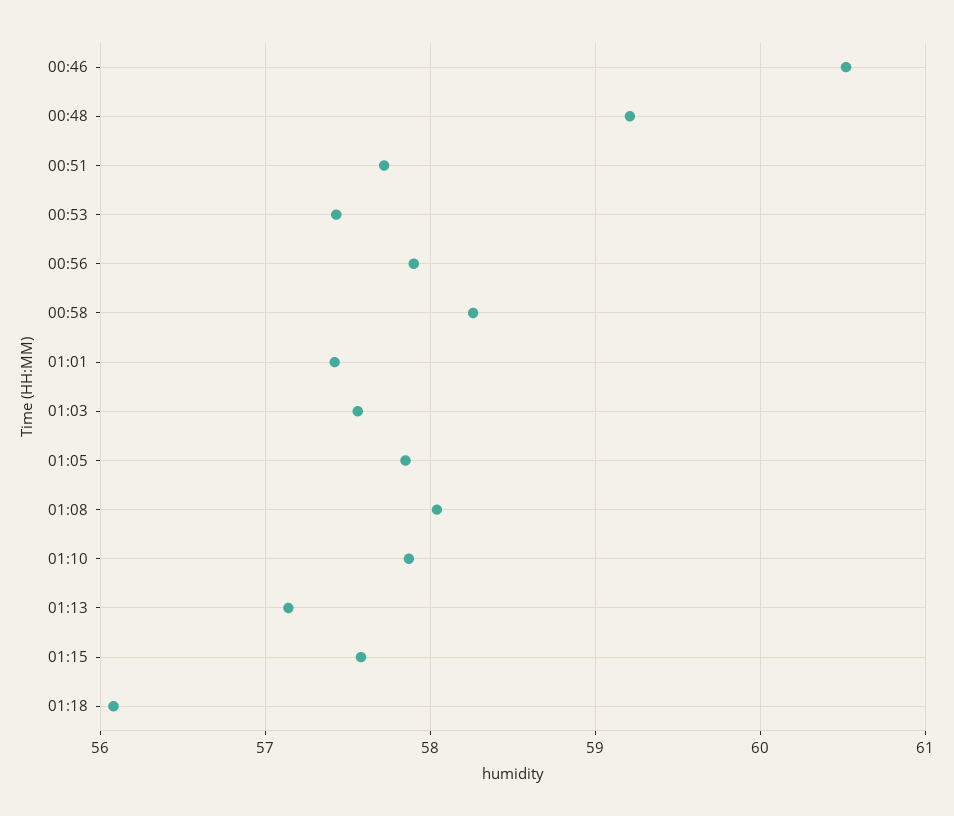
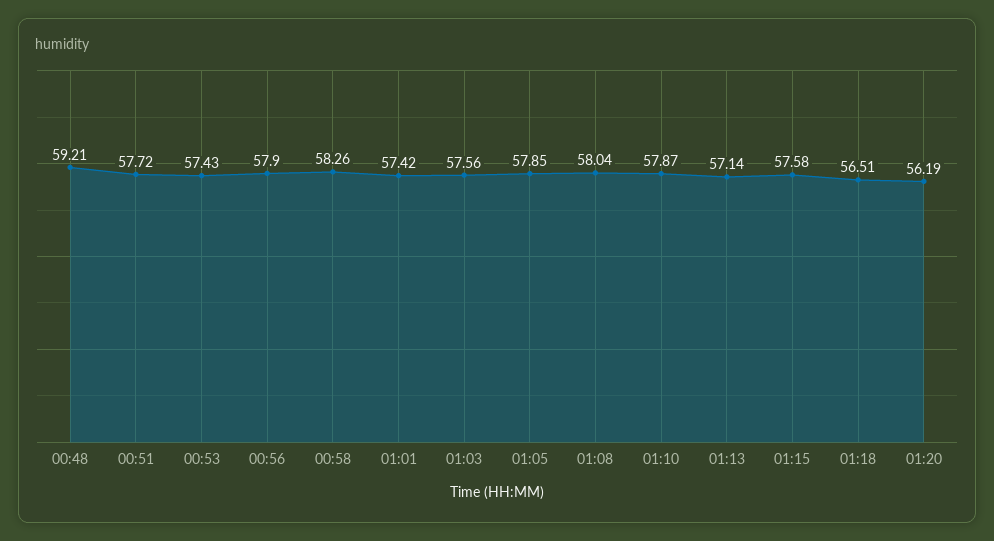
00:46: 60.5 -> none
01:18: 56.1 -> 56.51
01:20: none -> 56.19

